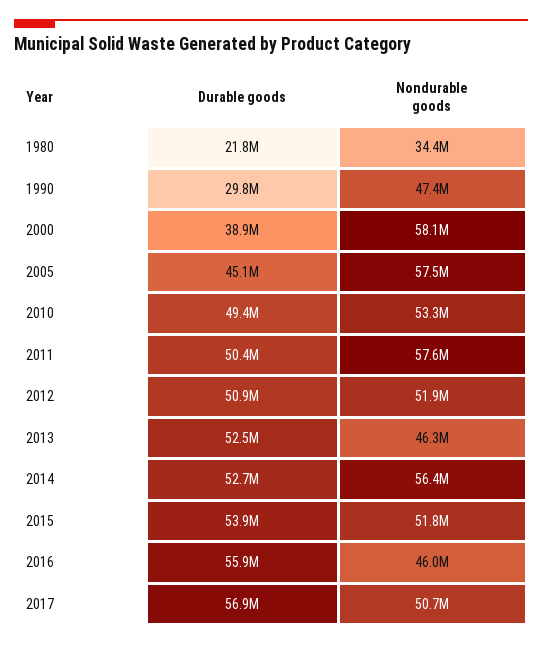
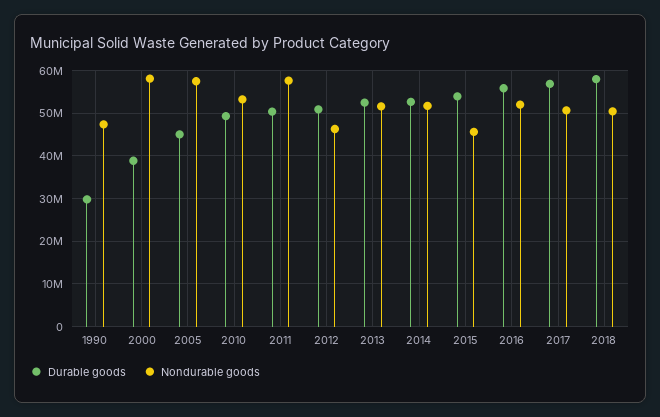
Durable goods, 1980: 21800000 -> none
Nondurable goods, 1980: 34400000 -> none
Nondurable goods, 2012: 51900000 -> 46000000
Nondurable goods, 2013: 46300000 -> 52000000
Nondurable goods, 2014: 56400000 -> 52000000
Nondurable goods, 2015: 51800000 -> 46000000
Nondurable goods, 2016: 46000000 -> 52000000
Durable goods, 2018: none -> 58000000
Nondurable goods, 2018: none -> 50000000

